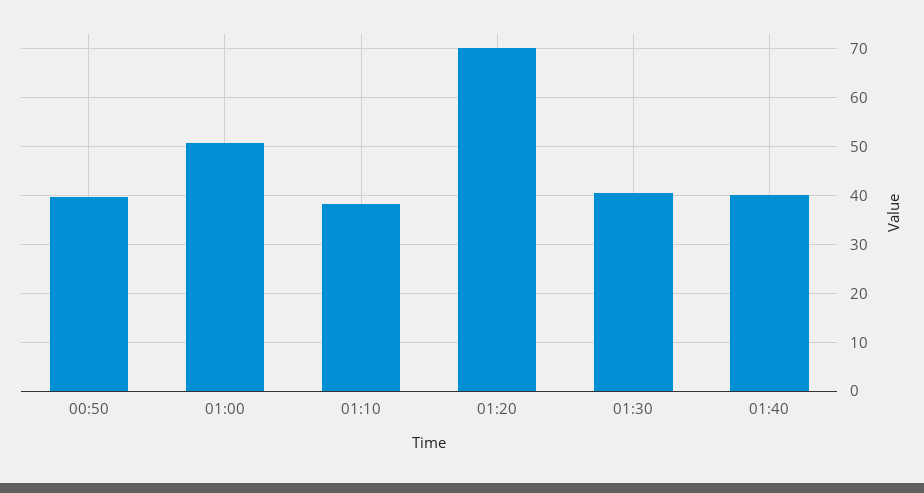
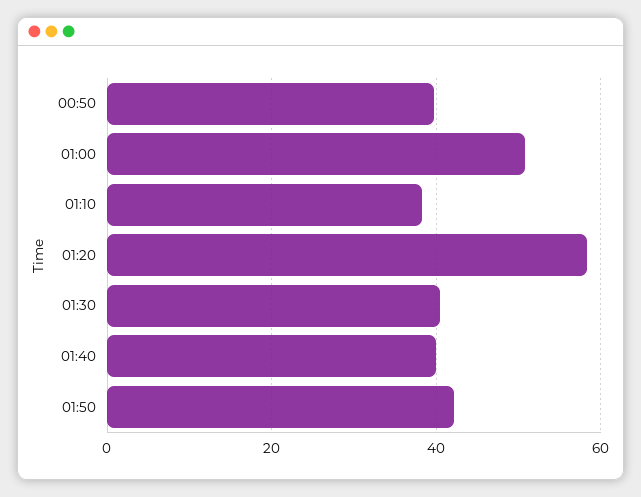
01:20: 70 -> 58
01:50: none -> 42

